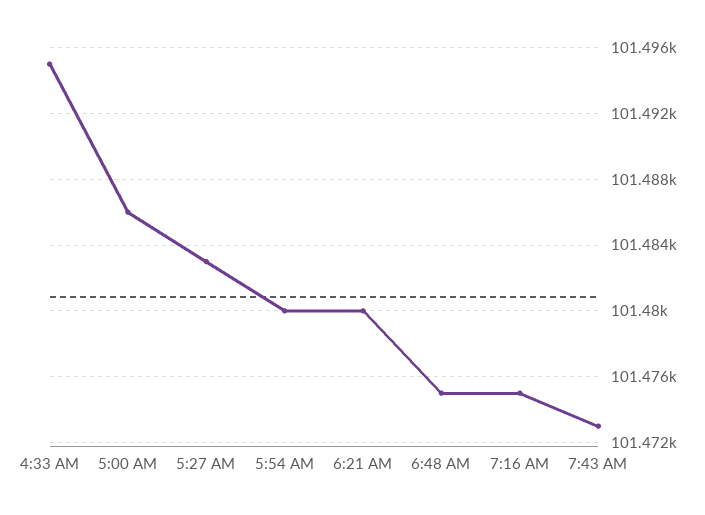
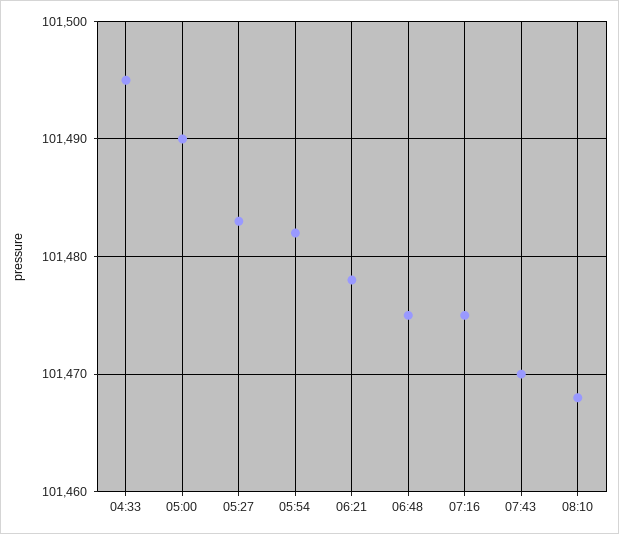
5:00 AM: 101486 -> 101490
5:54 AM: 101480 -> 101482
6:21 AM: 101480 -> 101478
7:43 AM: 101473 -> 101470
08:10: none -> 101468

